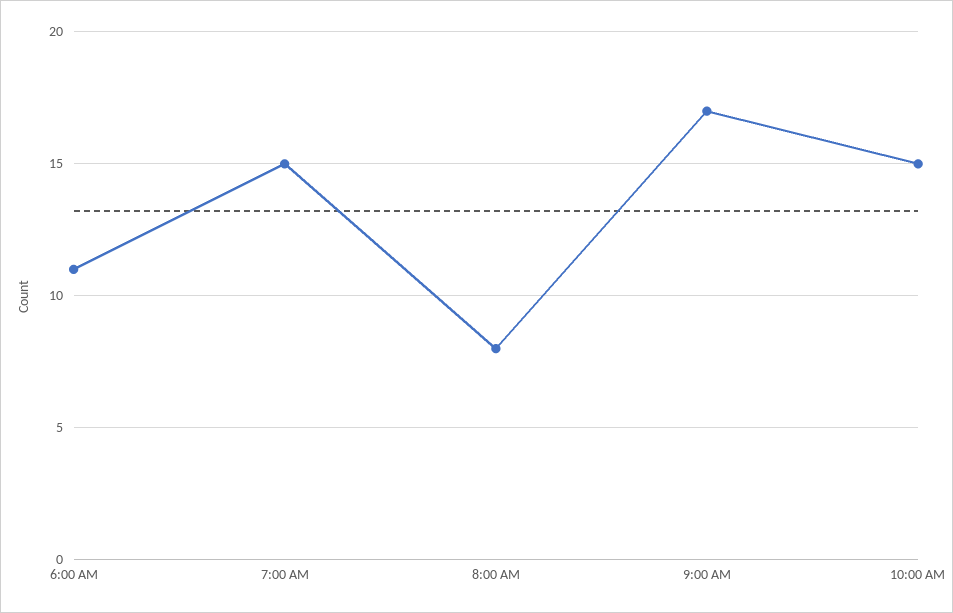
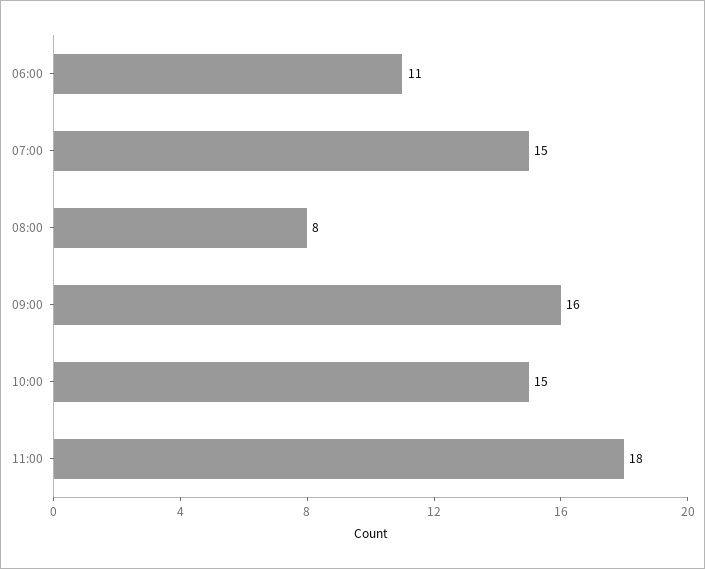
9:00 AM: 17 -> 16
11:00: none -> 18

